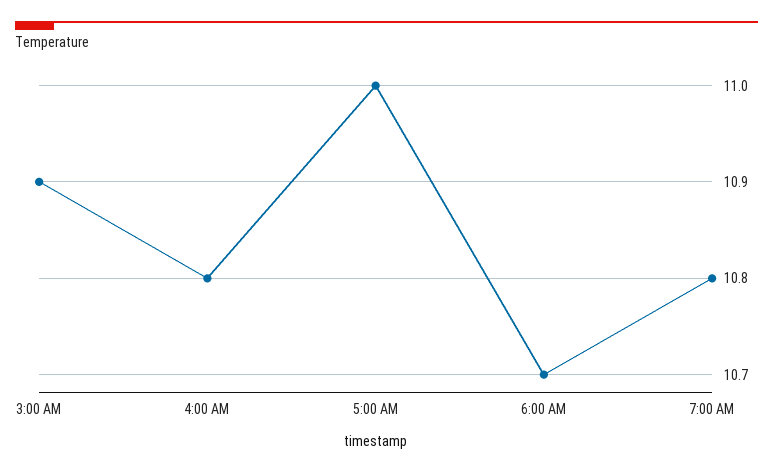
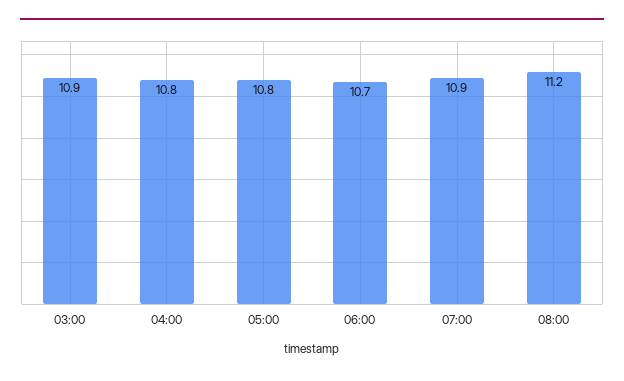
5:00 AM: 11 -> 10.8
7:00 AM: 10.8 -> 10.9
08:00: none -> 11.2

